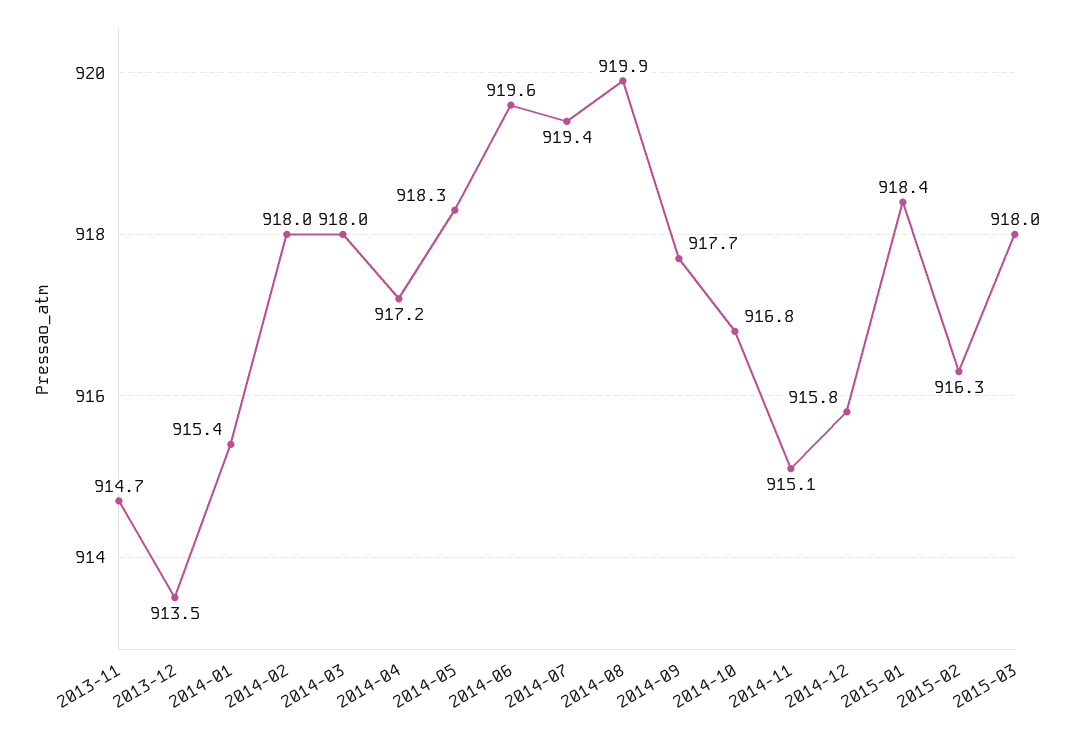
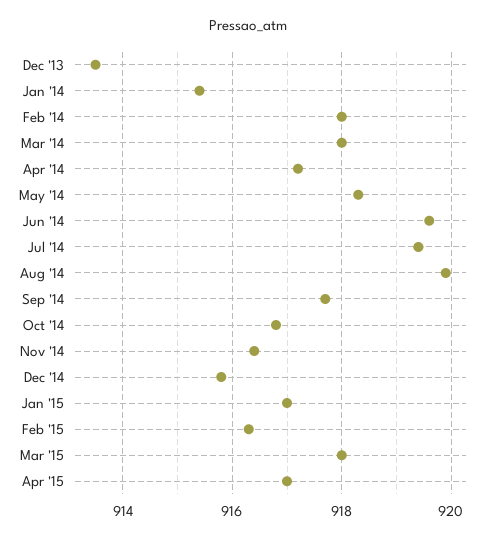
2013-11: 914.7 -> none
2014-11: 915.1 -> 916.5
2015-01: 918.4 -> 917
Apr '15: none -> 917

